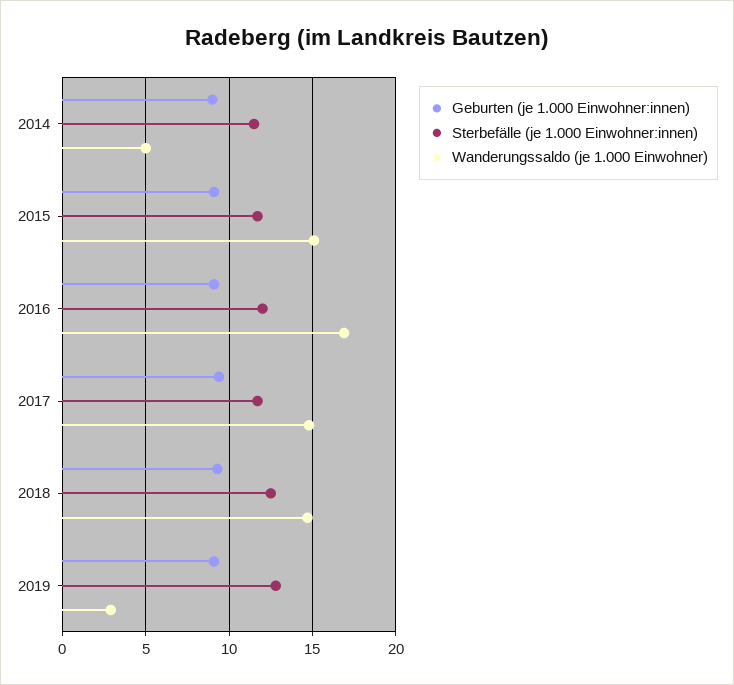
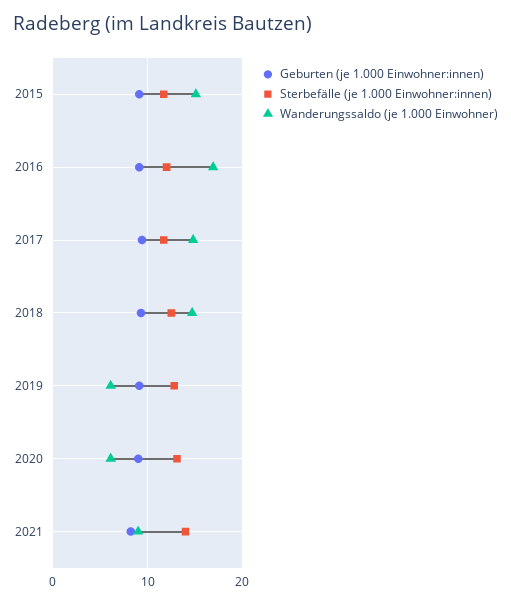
Geburten (je 1.000 Einwohner:innen), 2014: 9 -> none
Sterbefälle (je 1.000 Einwohner:innen), 2014: 11.5 -> none
Wanderungssaldo (je 1.000 Einwohner), 2014: 5 -> none
Wanderungssaldo (je 1.000 Einwohner), 2019: 3 -> 6
Geburten (je 1.000 Einwohner:innen), 2020: none -> 9
Sterbefälle (je 1.000 Einwohner:innen), 2020: none -> 13
Wanderungssaldo (je 1.000 Einwohner), 2020: none -> 6
Geburten (je 1.000 Einwohner:innen), 2021: none -> 8
Sterbefälle (je 1.000 Einwohner:innen), 2021: none -> 14
Wanderungssaldo (je 1.000 Einwohner), 2021: none -> 9

